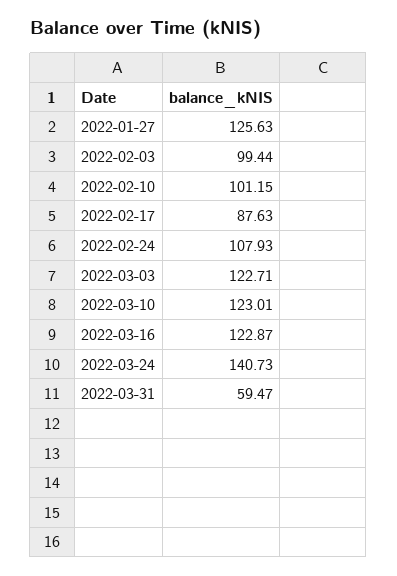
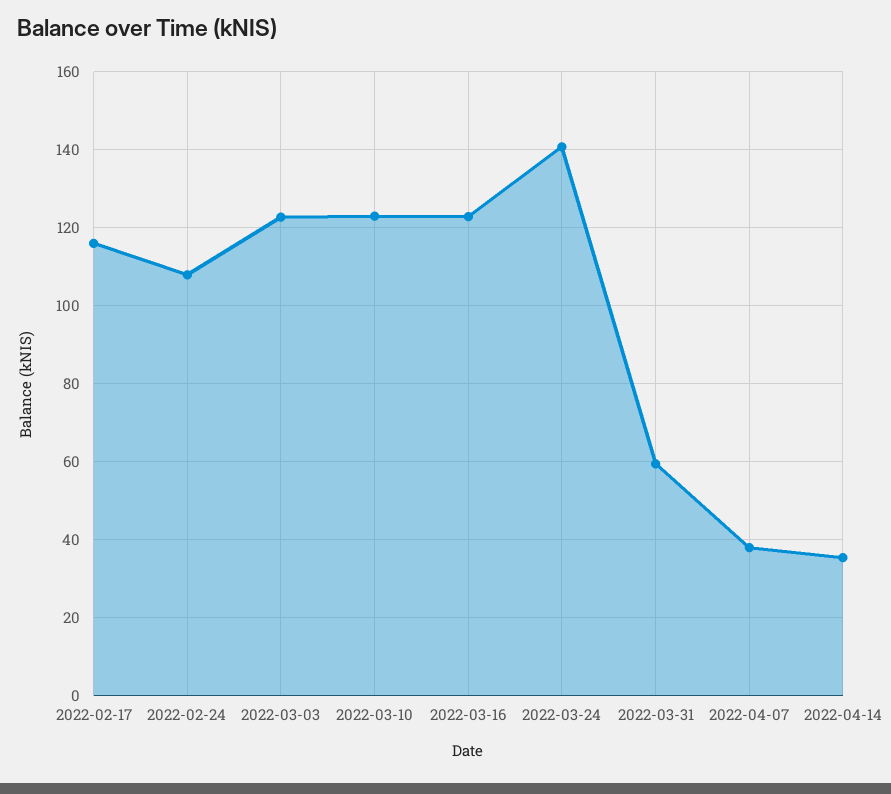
2022-01-27: 125.63 -> none
2022-02-03: 99.44 -> none
2022-02-10: 101.15 -> none
2022-02-17: 87.63 -> 116
2022-04-07: none -> 38
2022-04-14: none -> 36

